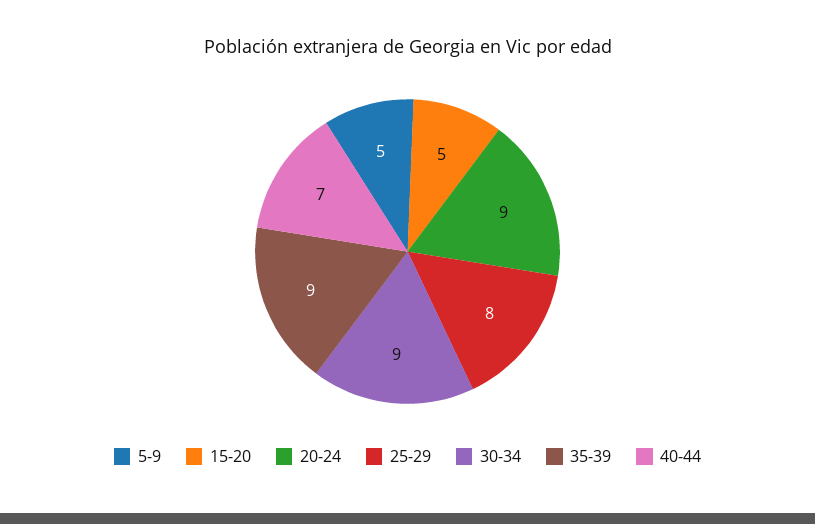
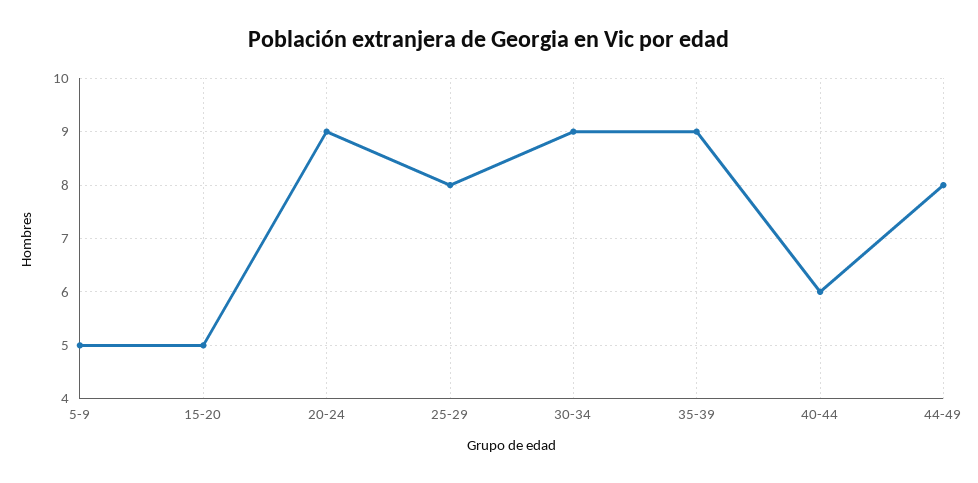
40-44: 7 -> 6
44-49: none -> 8

